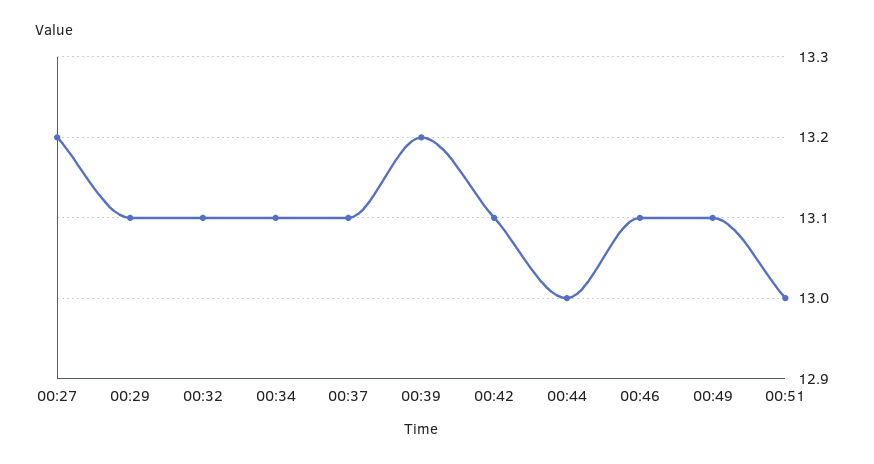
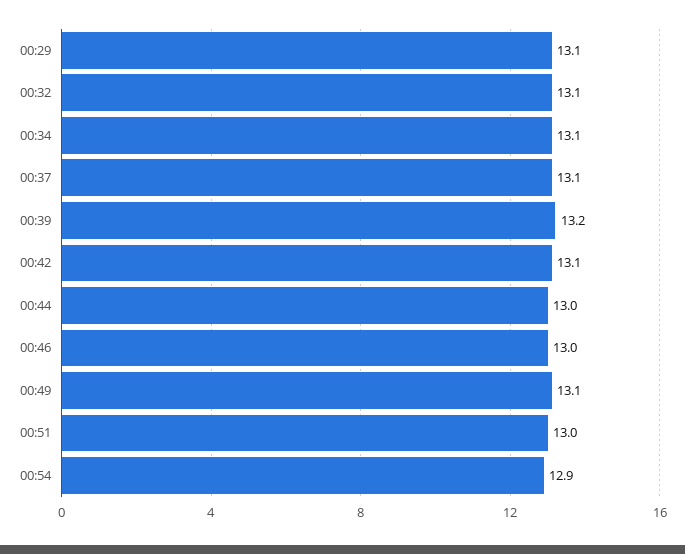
00:27: 13.2 -> none
00:46: 13.1 -> 13
00:54: none -> 12.9

